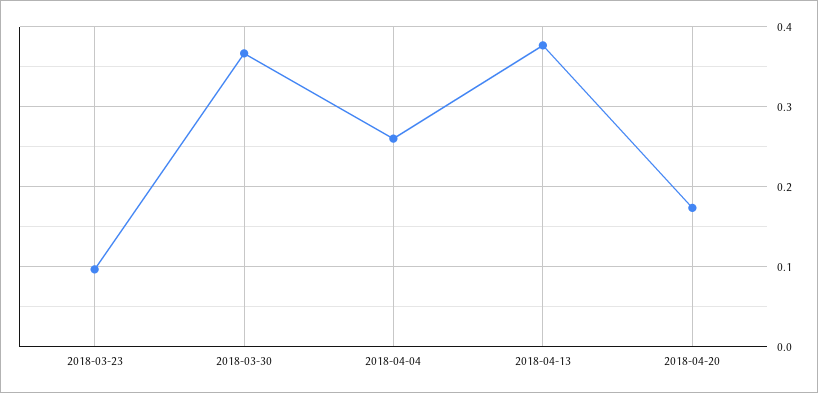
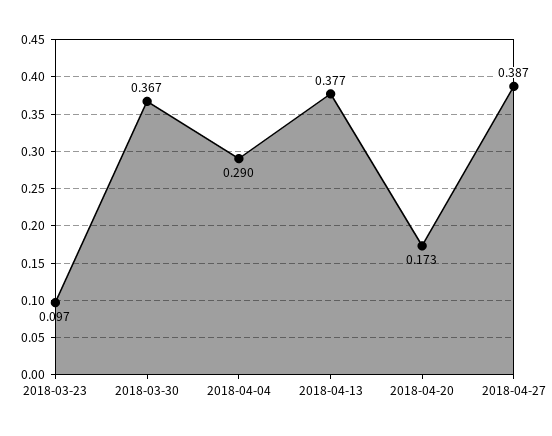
2018-04-04: 0.26 -> 0.29
2018-04-27: none -> 0.387

